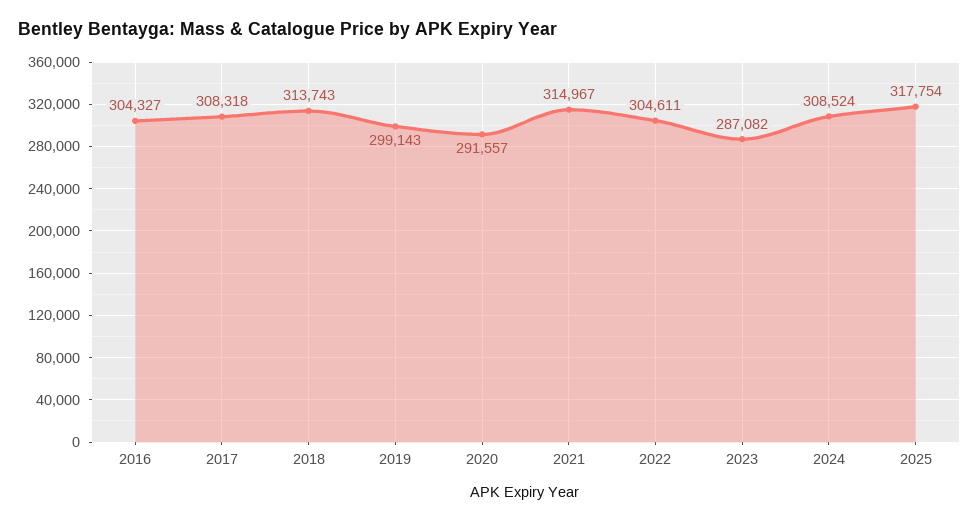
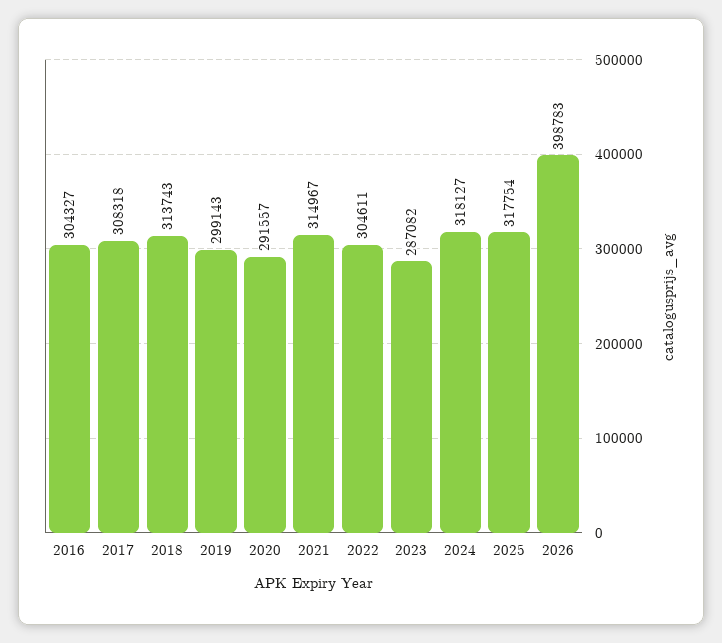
2024: 308524 -> 318127
2026: none -> 398783

